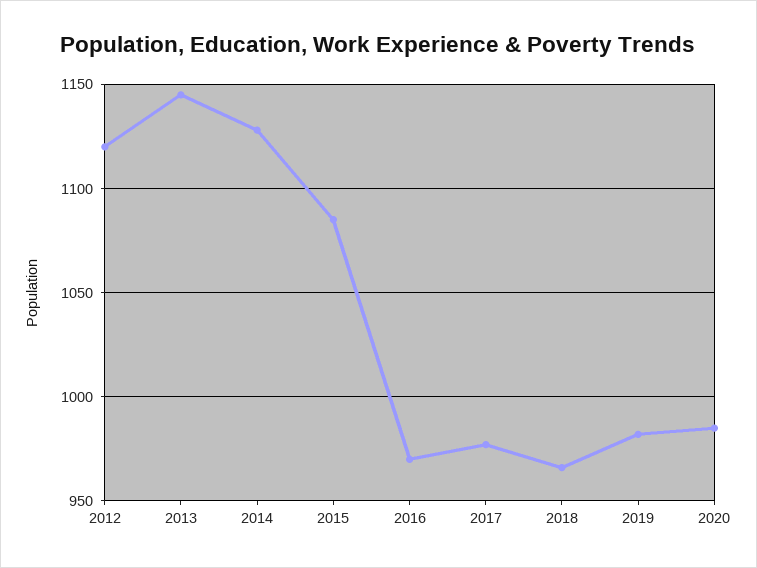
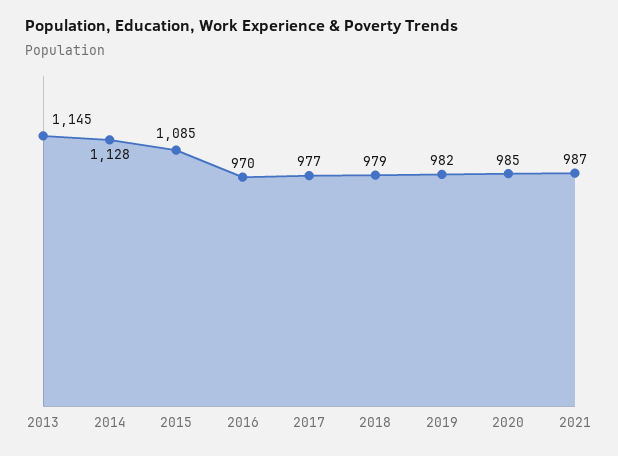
2012: 1120 -> none
2018: 965 -> 979
2021: none -> 987

